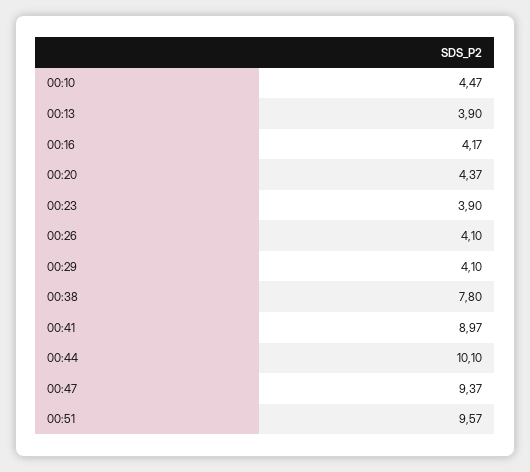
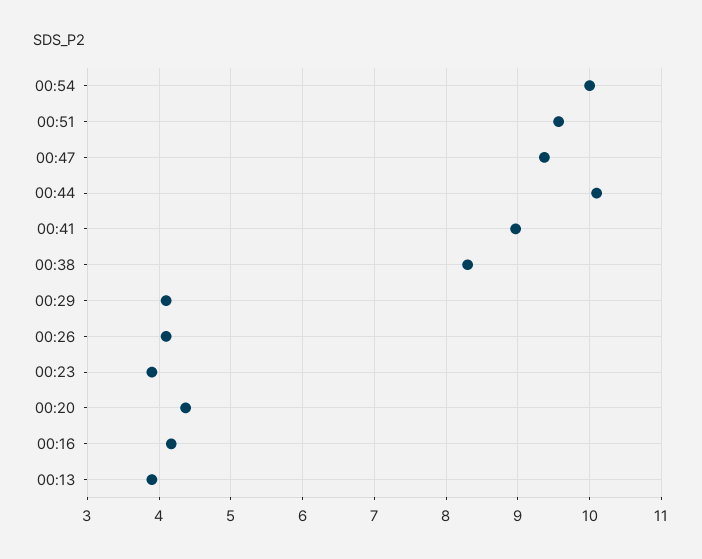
00:10: 4.47 -> none
00:38: 7.8 -> 8.3
00:54: none -> 10

